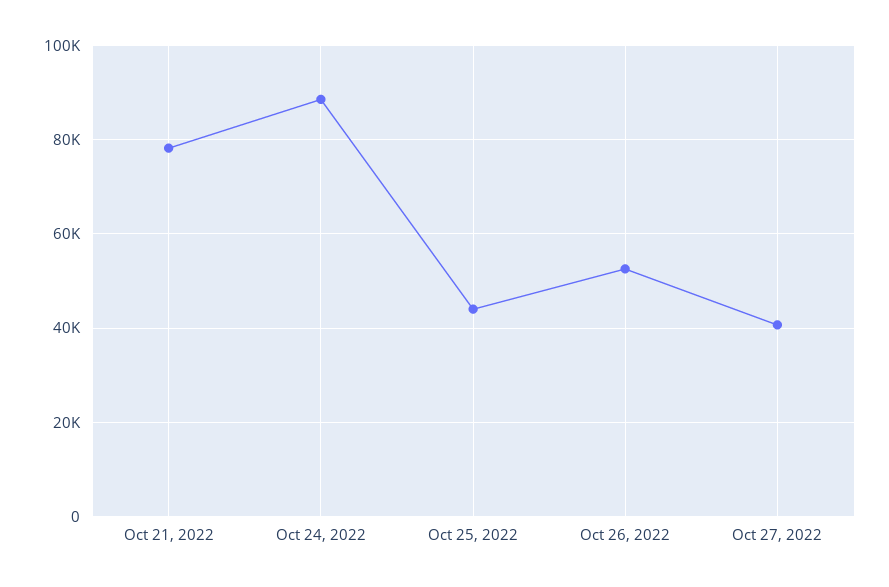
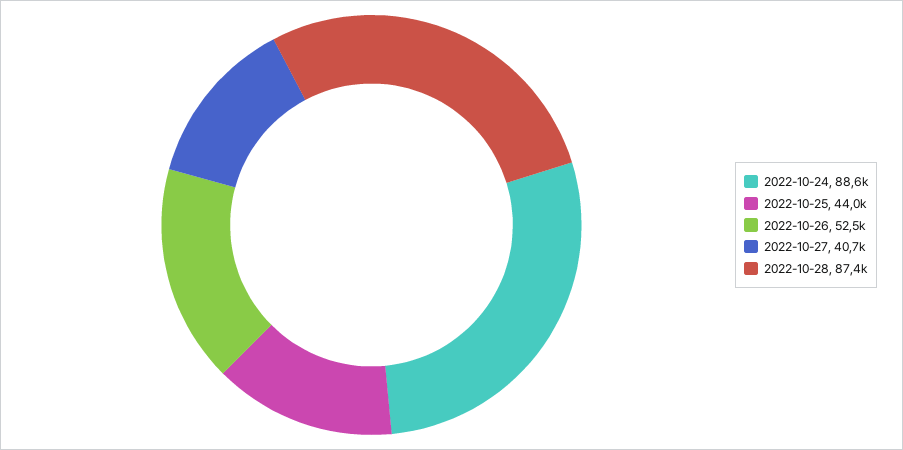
Oct 21, 2022: 78000 -> none
2022-10-28: none -> 87400

